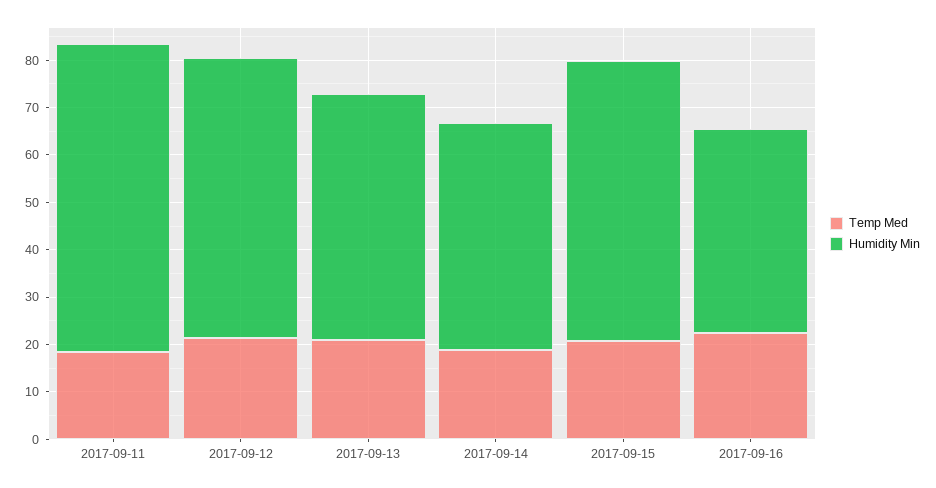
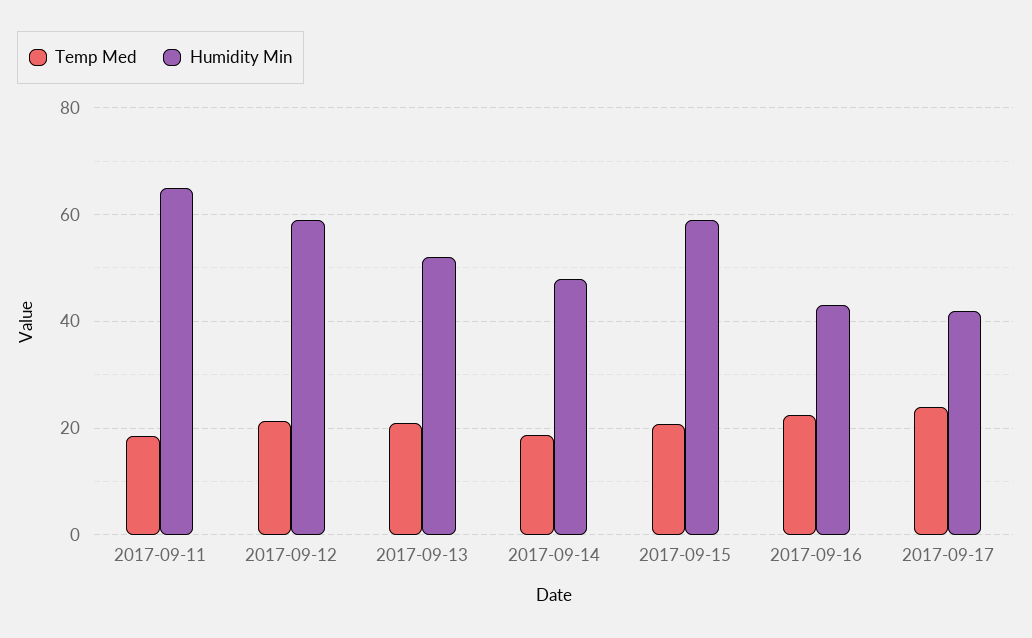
Temp Med, 2017-09-17: none -> 24
Humidity Min, 2017-09-17: none -> 42

